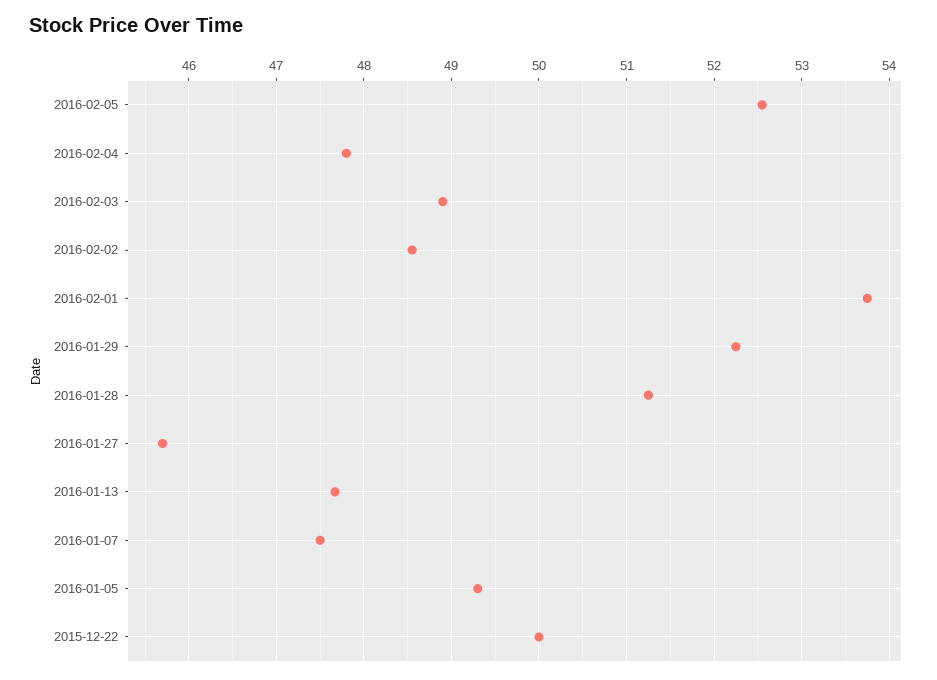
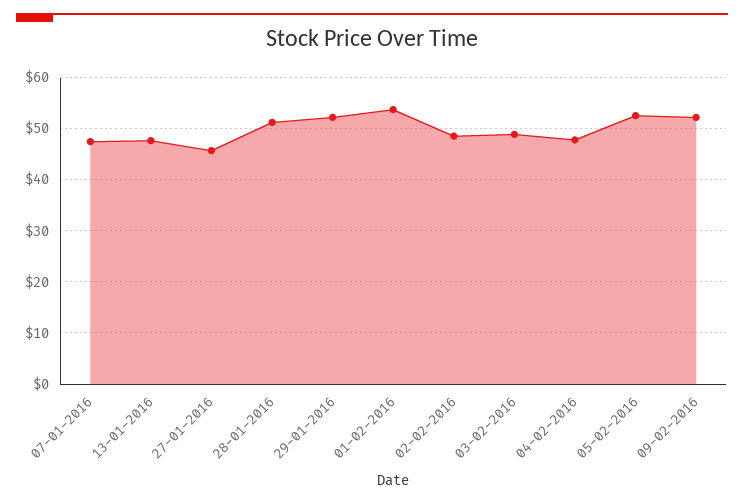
2016-01-05: 49.3 -> none
2015-12-22: 50 -> none
09-02-2016: none -> 52

